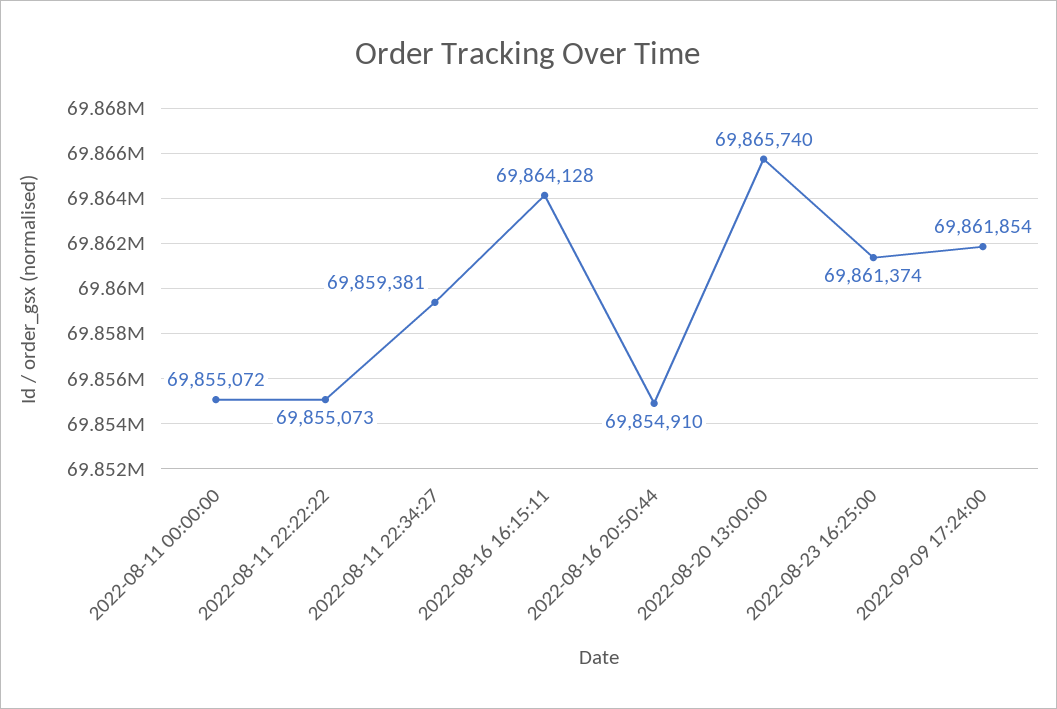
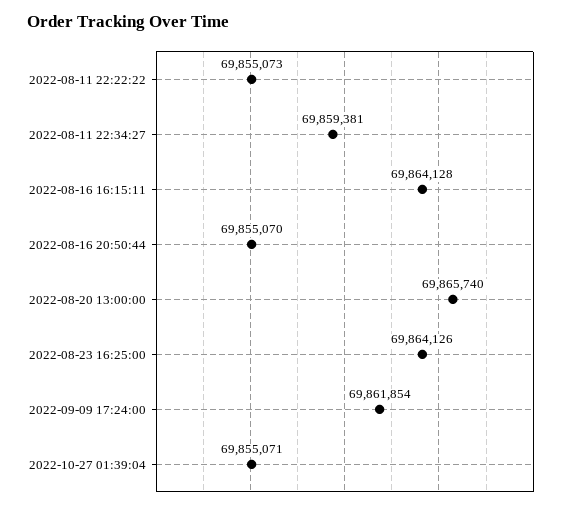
2022-08-11 00:00:00: 69855072 -> none
2022-08-16 20:50:44: 69854910 -> 69855070
2022-08-23 16:25:00: 69861374 -> 69864126
2022-10-27 01:39:04: none -> 69855071

